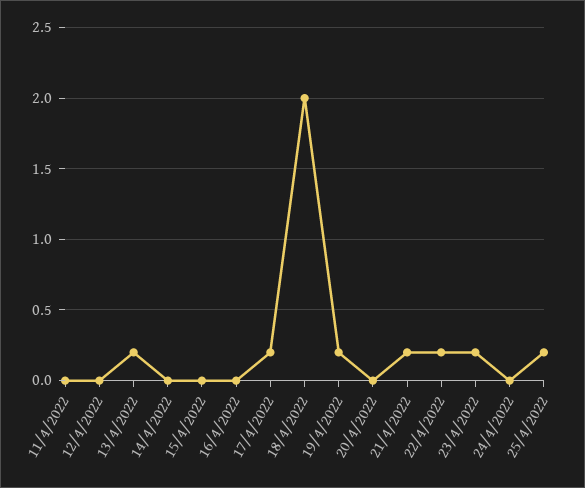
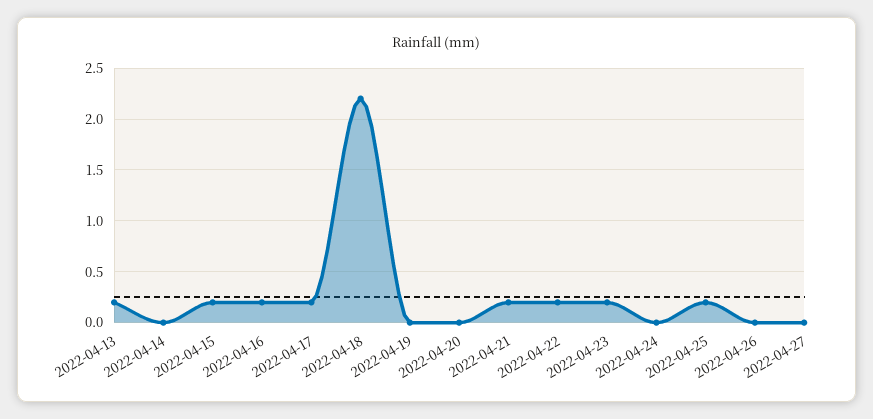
11/4/2022: 0 -> none
12/4/2022: 0 -> none
15/4/2022: 0 -> 0.2
16/4/2022: 0 -> 0.2
18/4/2022: 2 -> 2.2
19/4/2022: 0.2 -> 0
2022-04-26: none -> 0
2022-04-27: none -> 0

